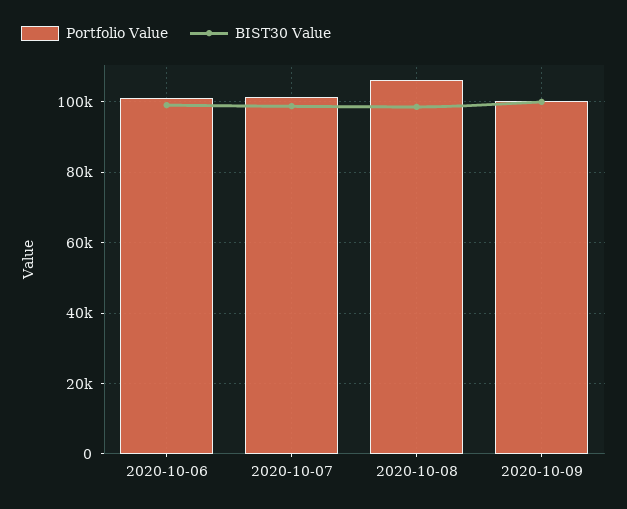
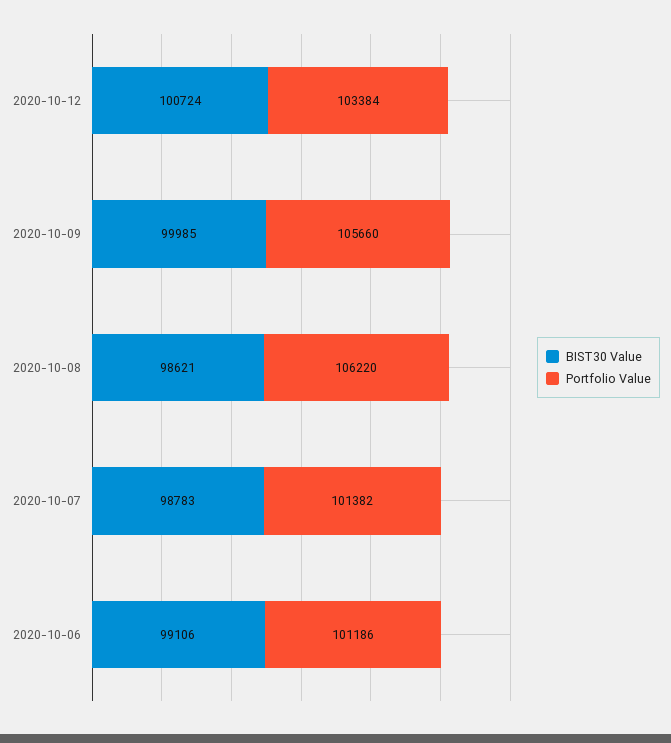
Portfolio Value, 2020-10-09: 100000 -> 105660
BIST30 Value, 2020-10-12: none -> 100724
Portfolio Value, 2020-10-12: none -> 103384

